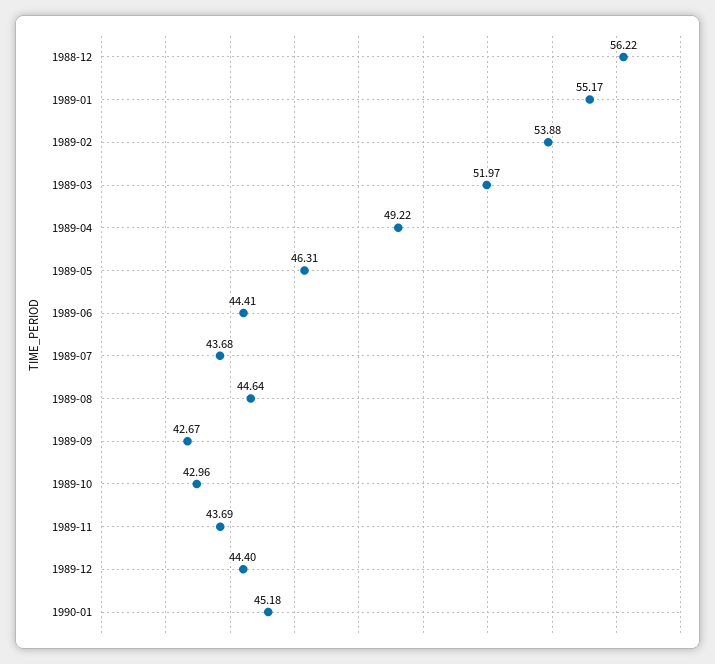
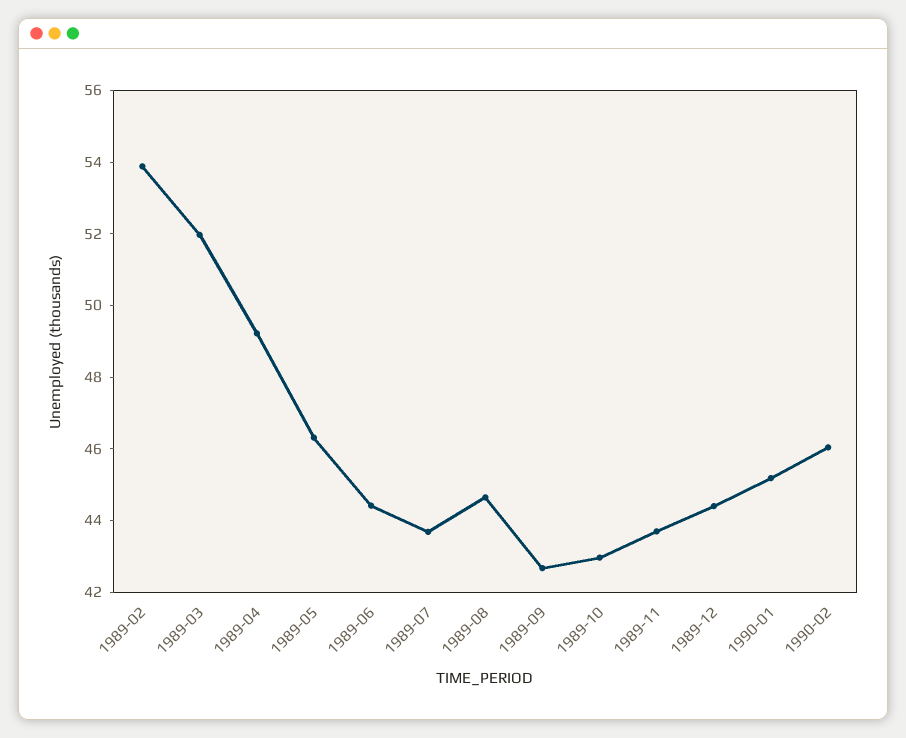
1988-12: 56.22 -> none
1989-01: 55.17 -> none
1990-02: none -> 46

